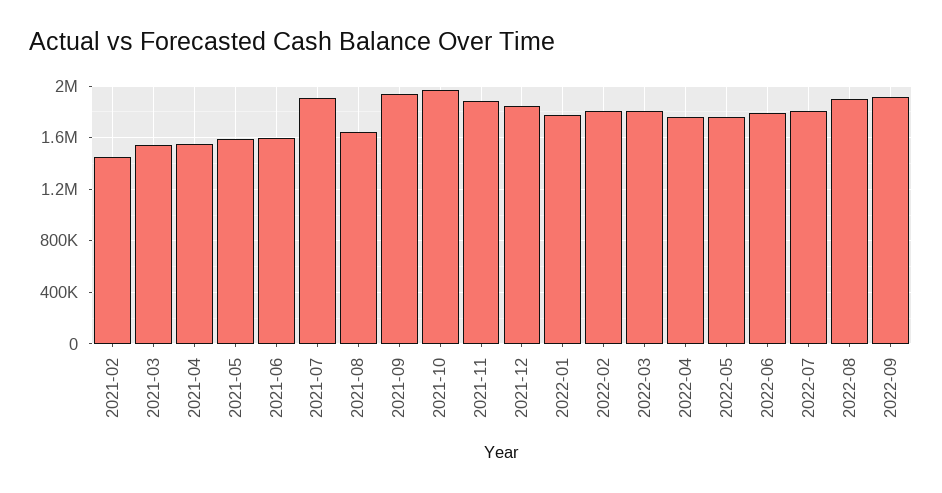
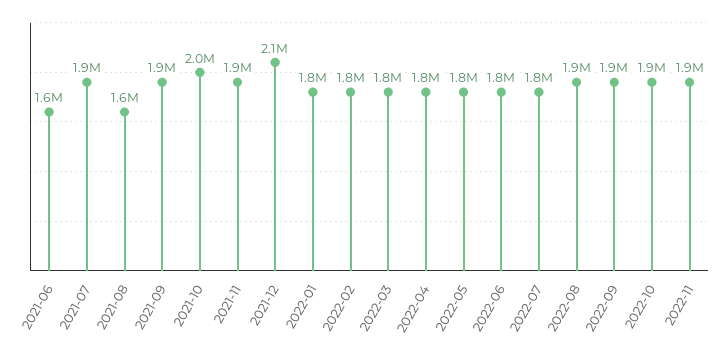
2021-02: 1450000 -> none
2021-03: 1550000 -> none
2021-04: 1550000 -> none
2021-05: 1600000 -> none
2021-12: 1850000 -> 2100000
2022-10: none -> 1900000
2022-11: none -> 1900000

